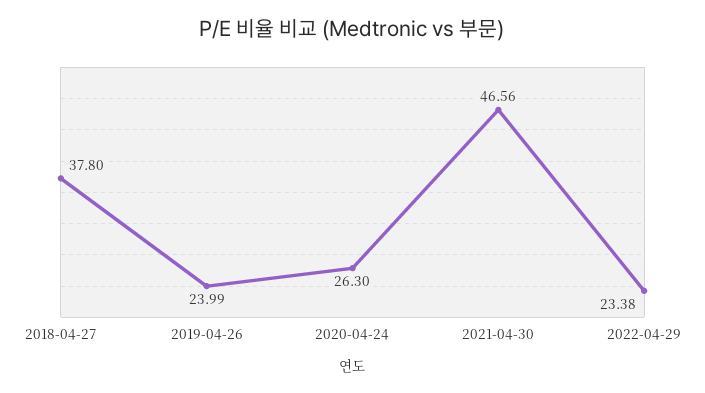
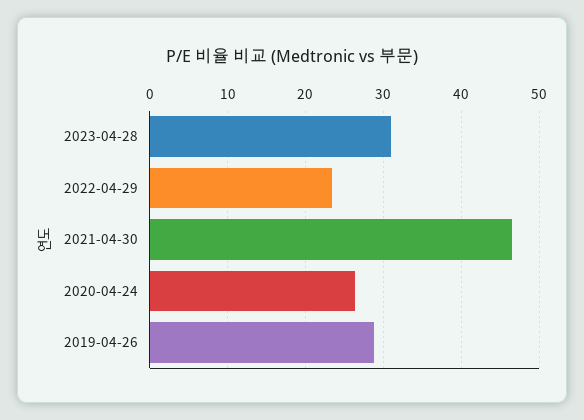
2018-04-27: 37.8 -> none
2019-04-26: 23.99 -> 29
2023-04-28: none -> 31

